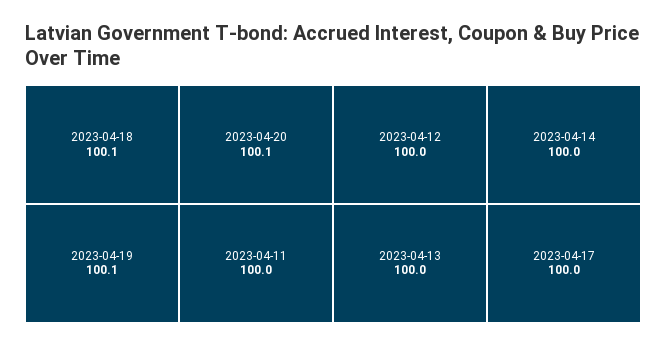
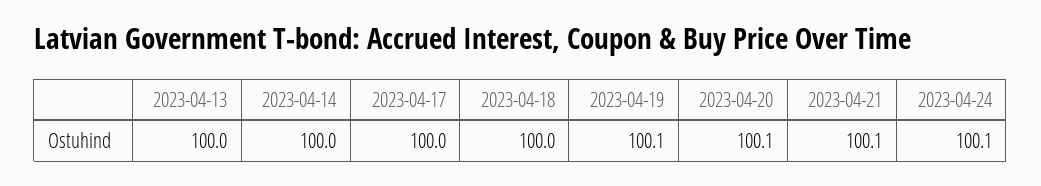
2023-04-18: 100.1 -> 100
2023-04-11: 100 -> none
2023-04-12: 100 -> none
2023-04-21: none -> 100.1
2023-04-24: none -> 100.1

